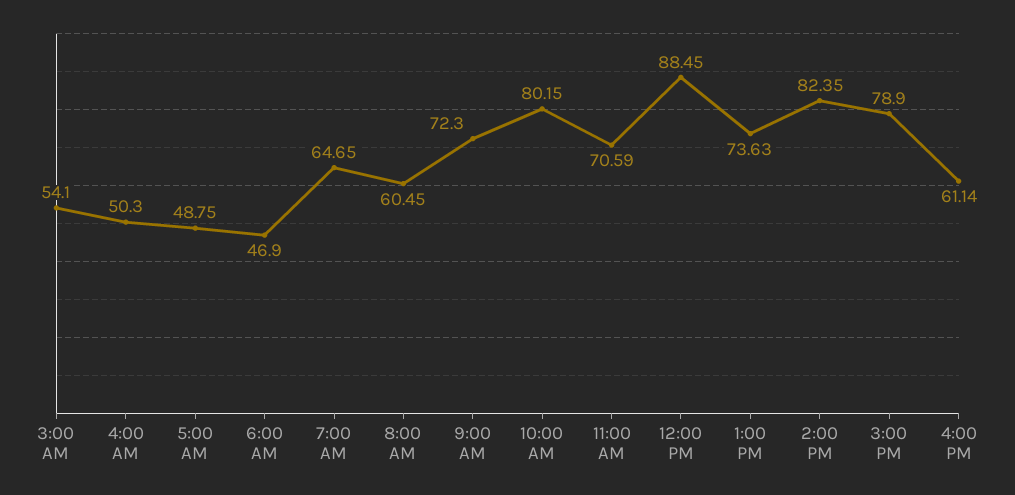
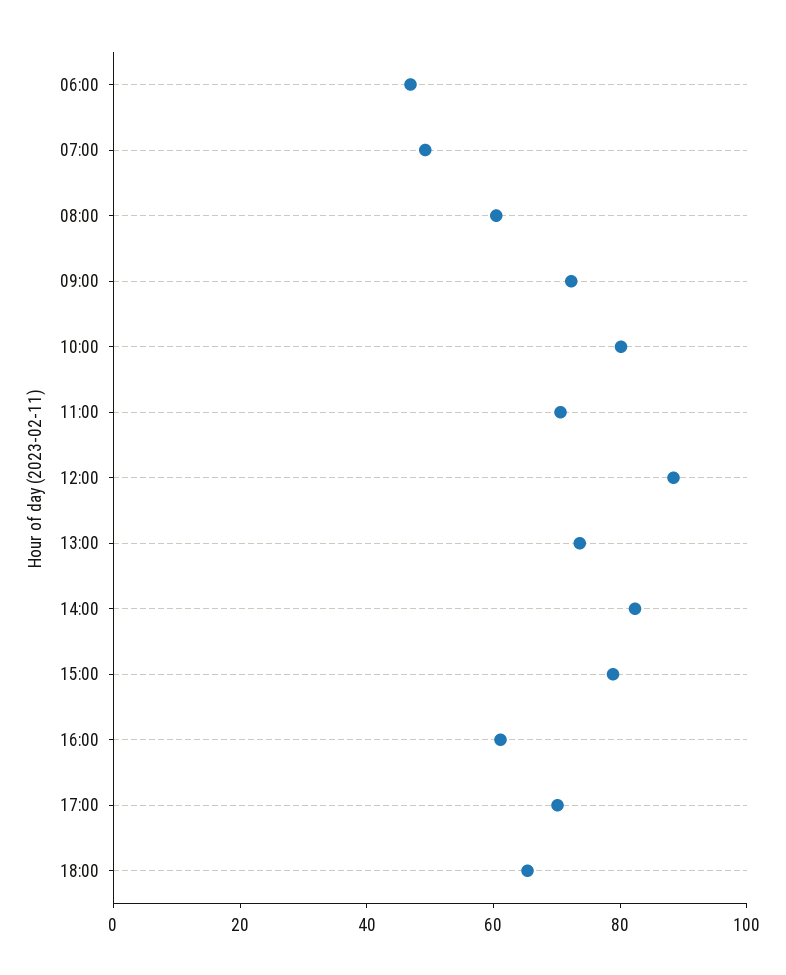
3:00 AM: 54.1 -> none
4:00 AM: 50.3 -> none
5:00 AM: 48.75 -> none
7:00 AM: 64.65 -> 50
17:00: none -> 70
18:00: none -> 65

